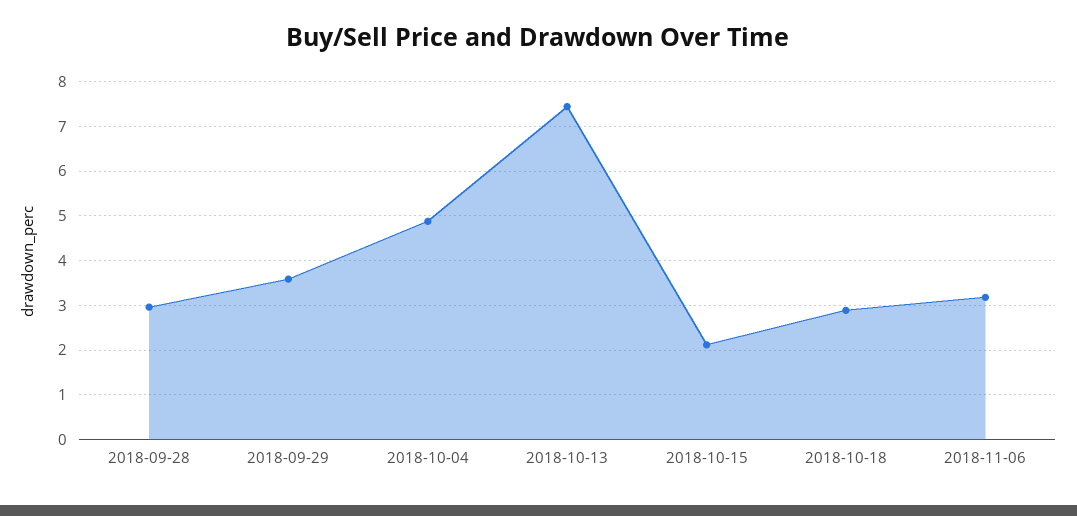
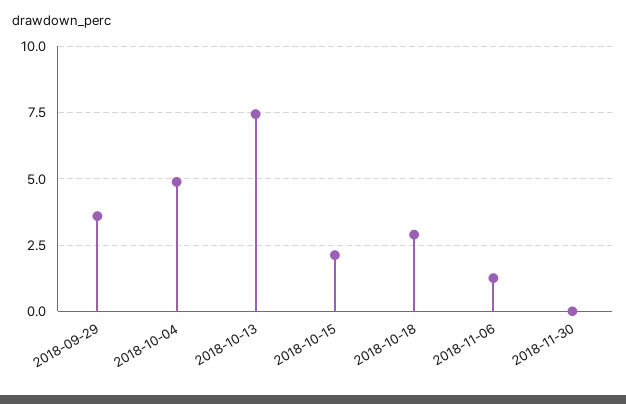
2018-09-28: 3 -> none
2018-11-06: 3.2 -> 1.25
2018-11-30: none -> 0

